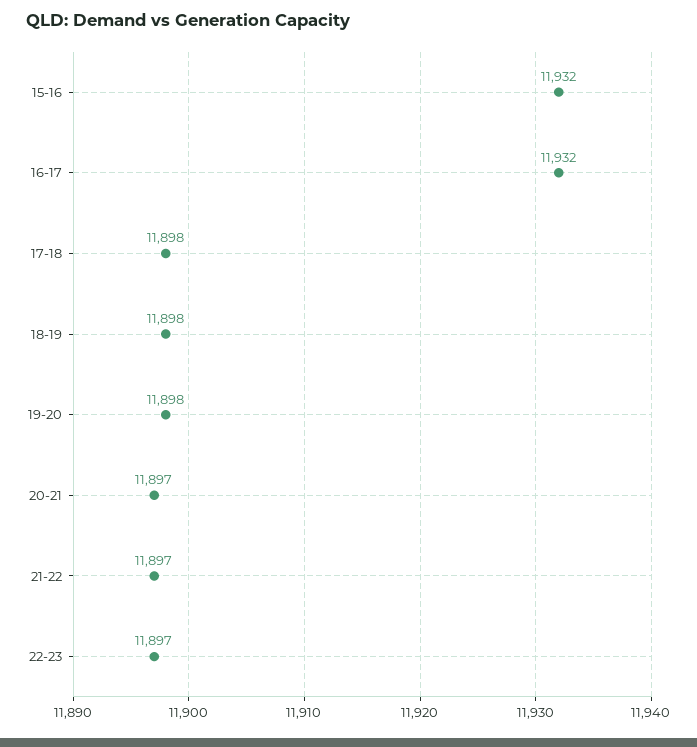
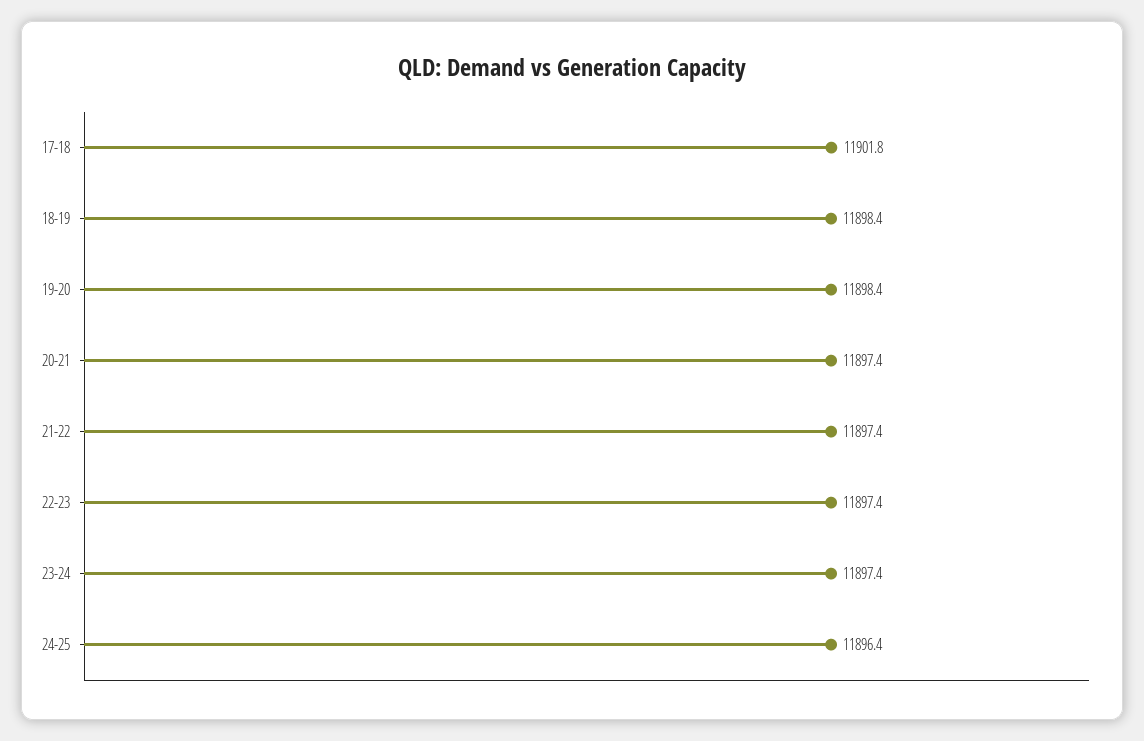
15-16: 11932 -> none
16-17: 11932 -> none
17-18: 11898 -> 11901.8
23-24: none -> 11897.4
24-25: none -> 11896.4

